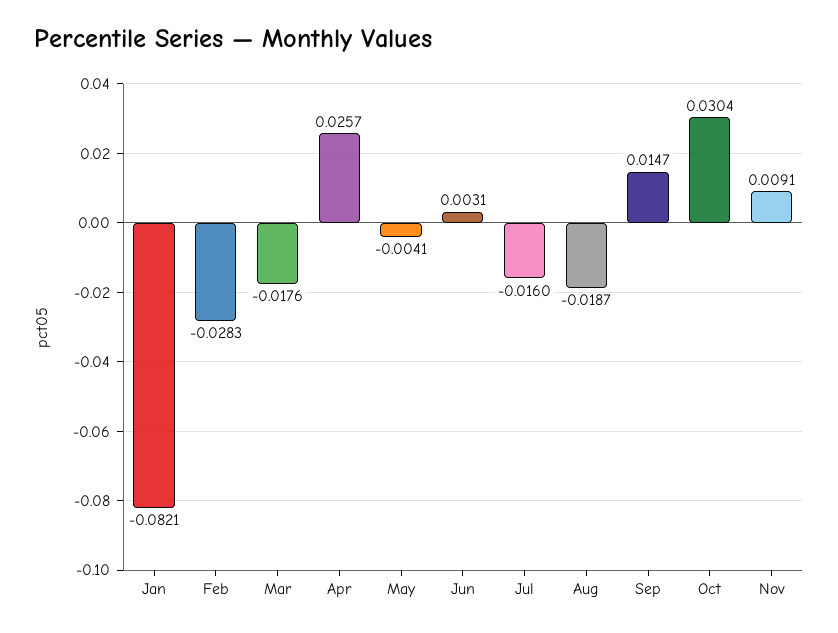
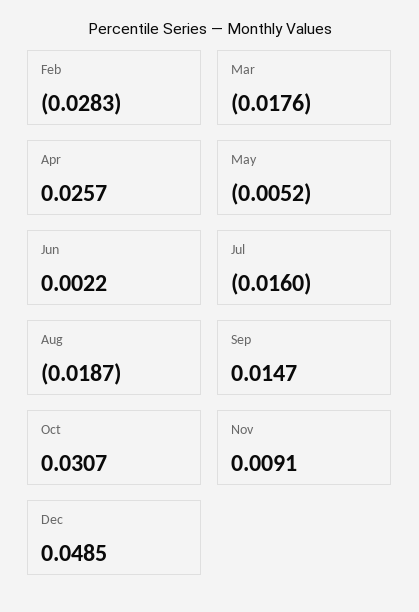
Jan: -0.0821 -> none
May: -0.0041 -> -0.0052
Jun: 0.0031 -> 0.0022
Oct: 0.0304 -> 0.0307
Dec: none -> 0.0485

